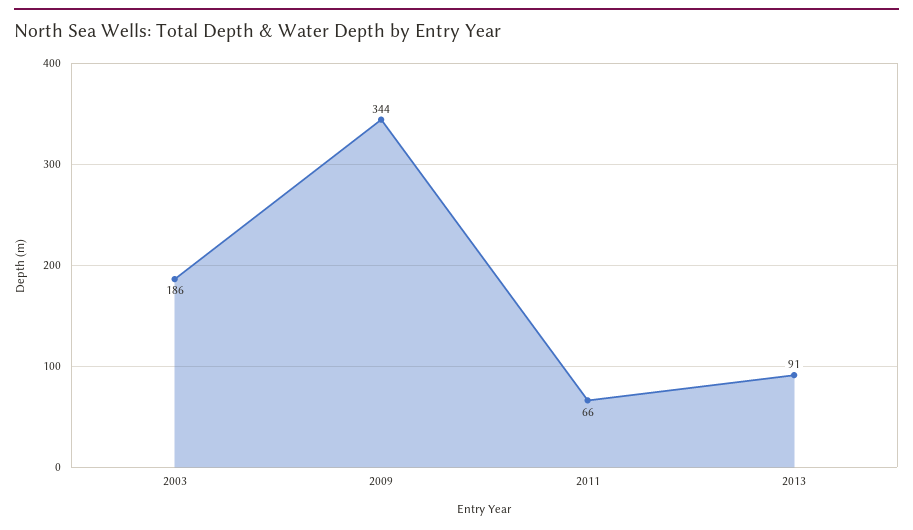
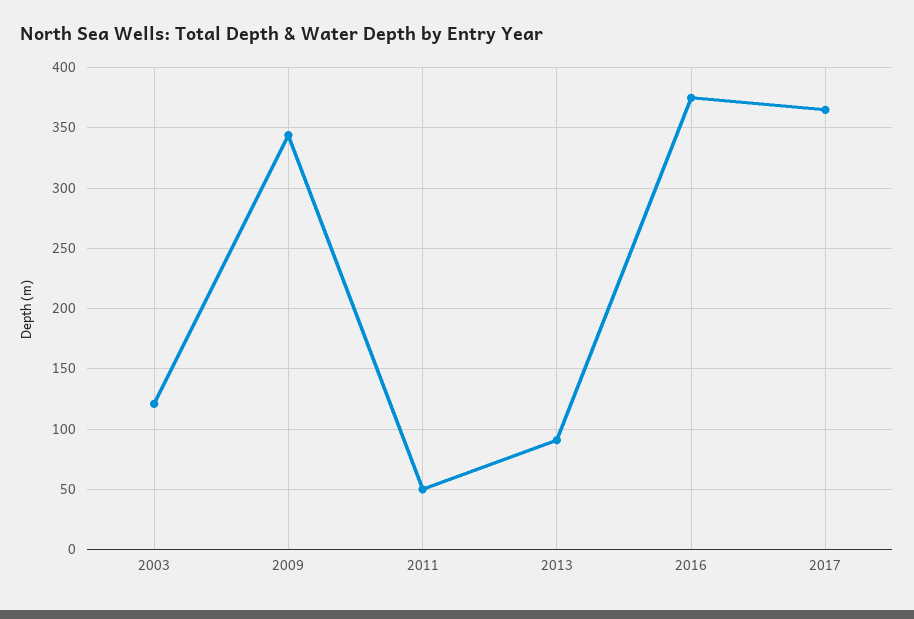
2003: 186 -> 120
2011: 66 -> 50
2016: none -> 375
2017: none -> 365

